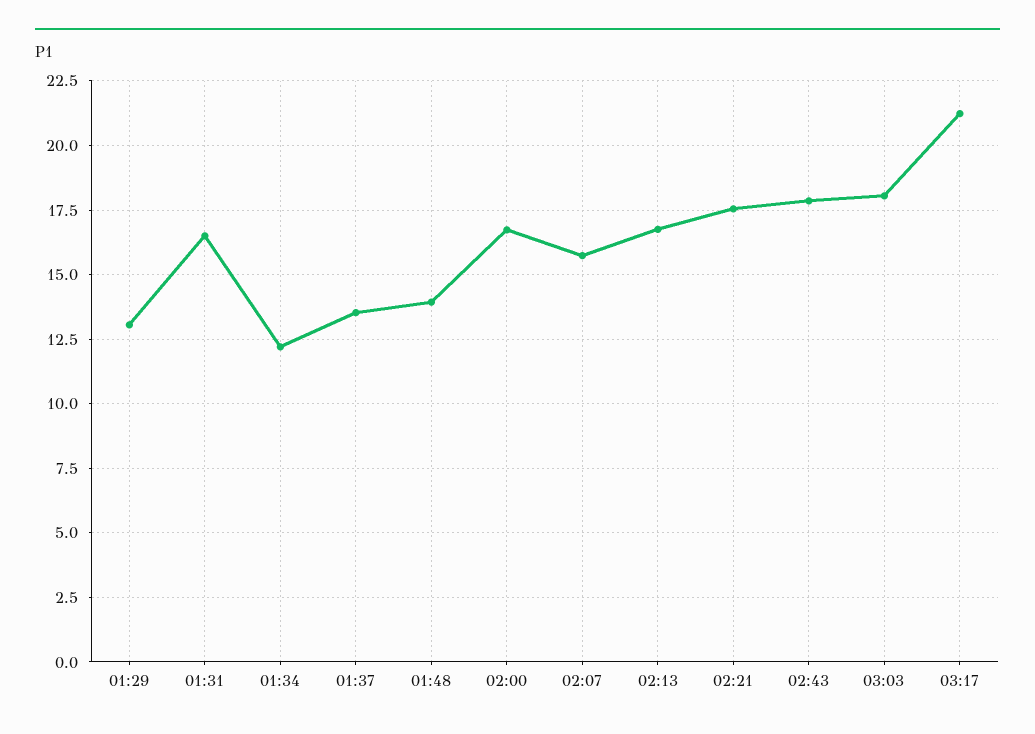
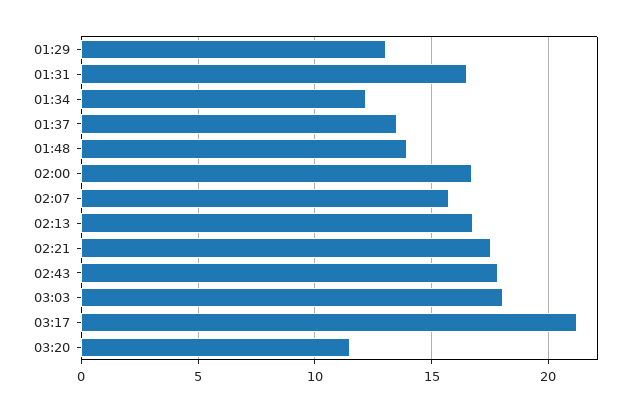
03:20: none -> 11.5

